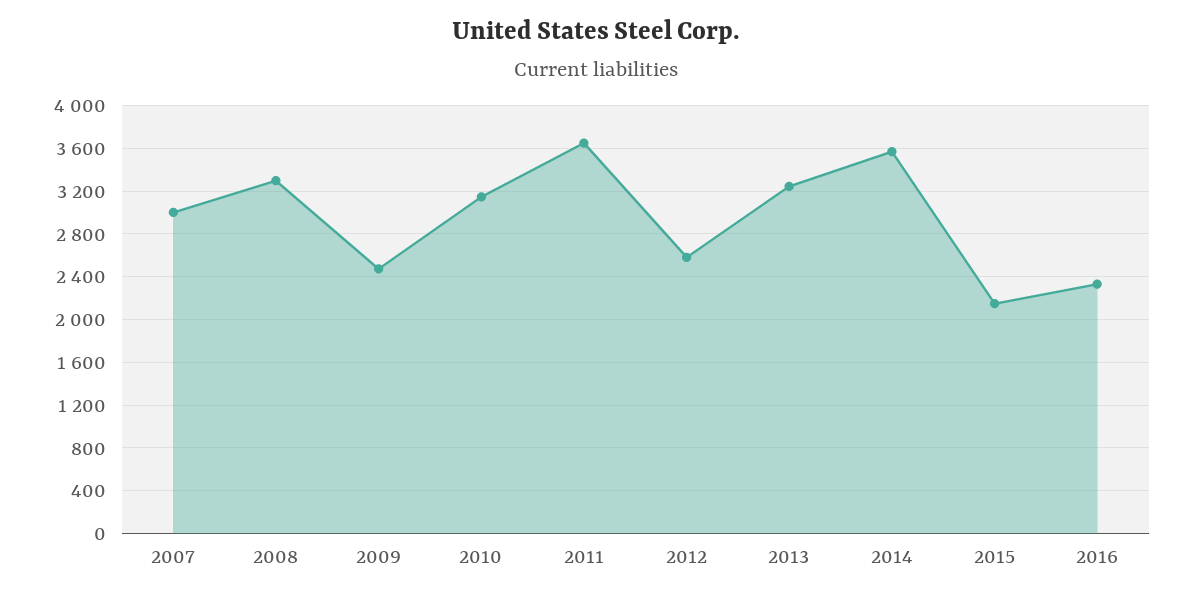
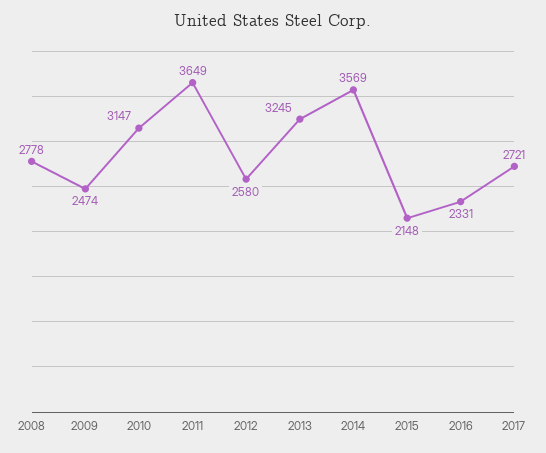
2007: 3000 -> none
2008: 3300 -> 2778
2017: none -> 2721

